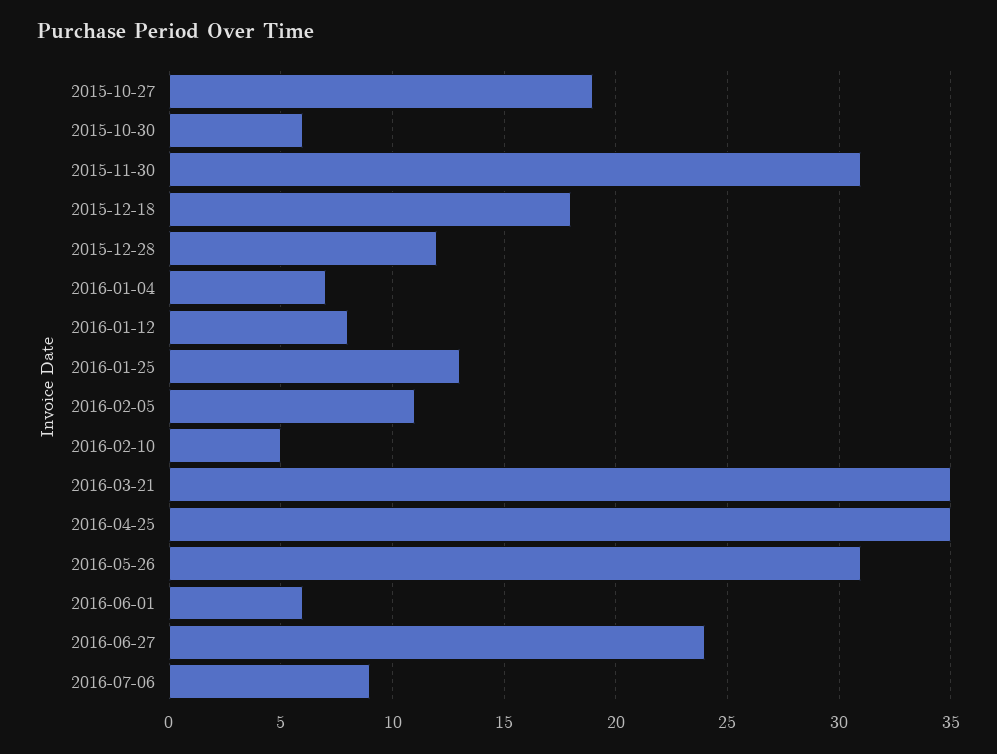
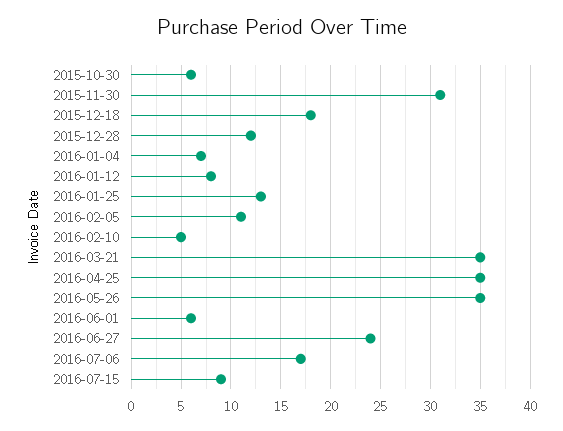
2015-10-27: 19 -> none
2016-05-26: 31 -> 35
2016-07-06: 9 -> 17
2016-07-15: none -> 9

